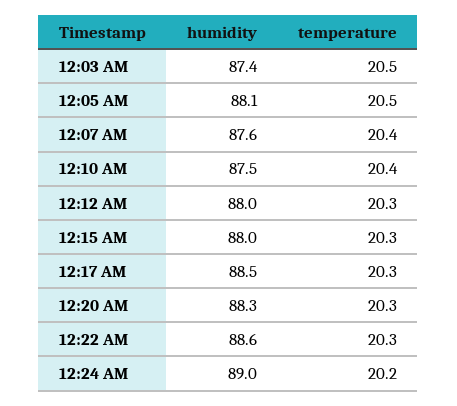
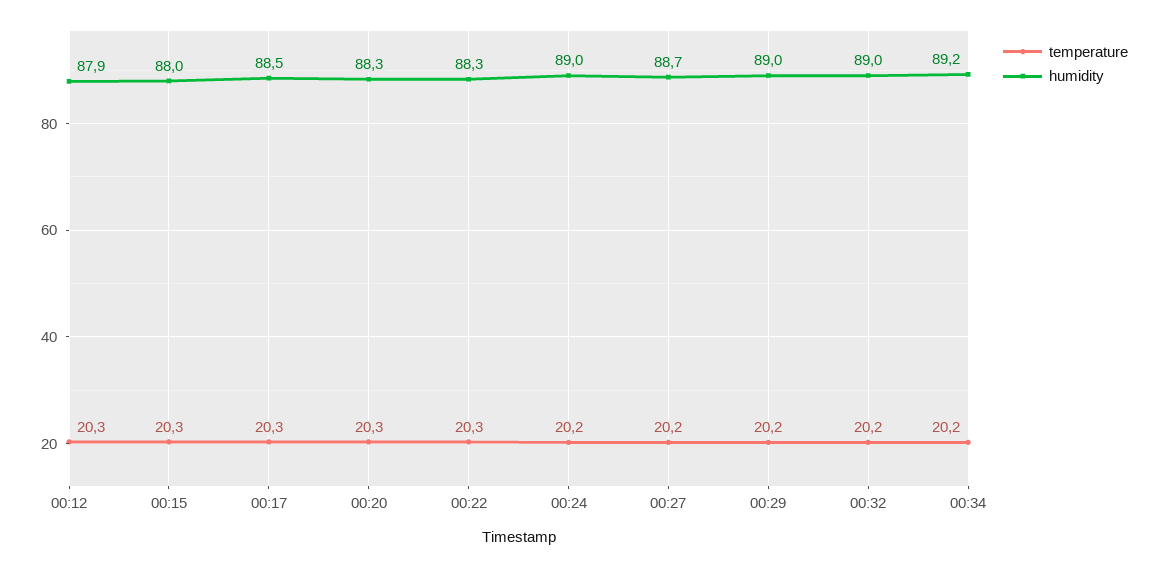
humidity, 12:03 AM: 87.4 -> none
temperature, 12:03 AM: 20.5 -> none
humidity, 12:05 AM: 88.1 -> none
temperature, 12:05 AM: 20.5 -> none
humidity, 12:07 AM: 87.6 -> none
temperature, 12:07 AM: 20.4 -> none
humidity, 12:10 AM: 87.5 -> none
temperature, 12:10 AM: 20.4 -> none
humidity, 12:12 AM: 88 -> 87.9
humidity, 12:22 AM: 88.6 -> 88.3
temperature, 00:27: none -> 20.2
humidity, 00:27: none -> 88.7
temperature, 00:29: none -> 20.2
humidity, 00:29: none -> 89
temperature, 00:32: none -> 20.2
humidity, 00:32: none -> 89
temperature, 00:34: none -> 20.2
humidity, 00:34: none -> 89.2

